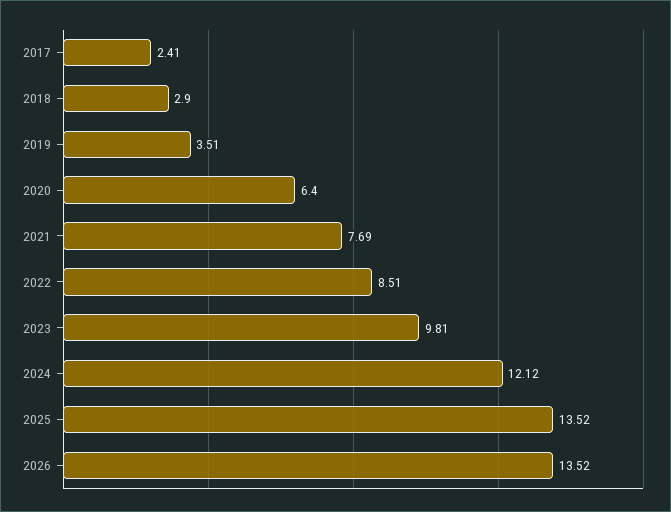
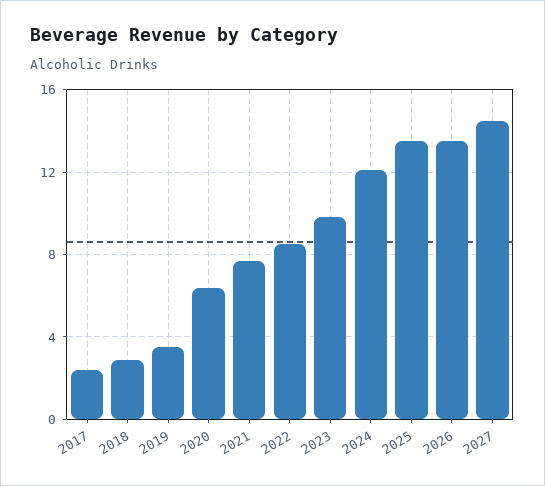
2027: none -> 14.5

